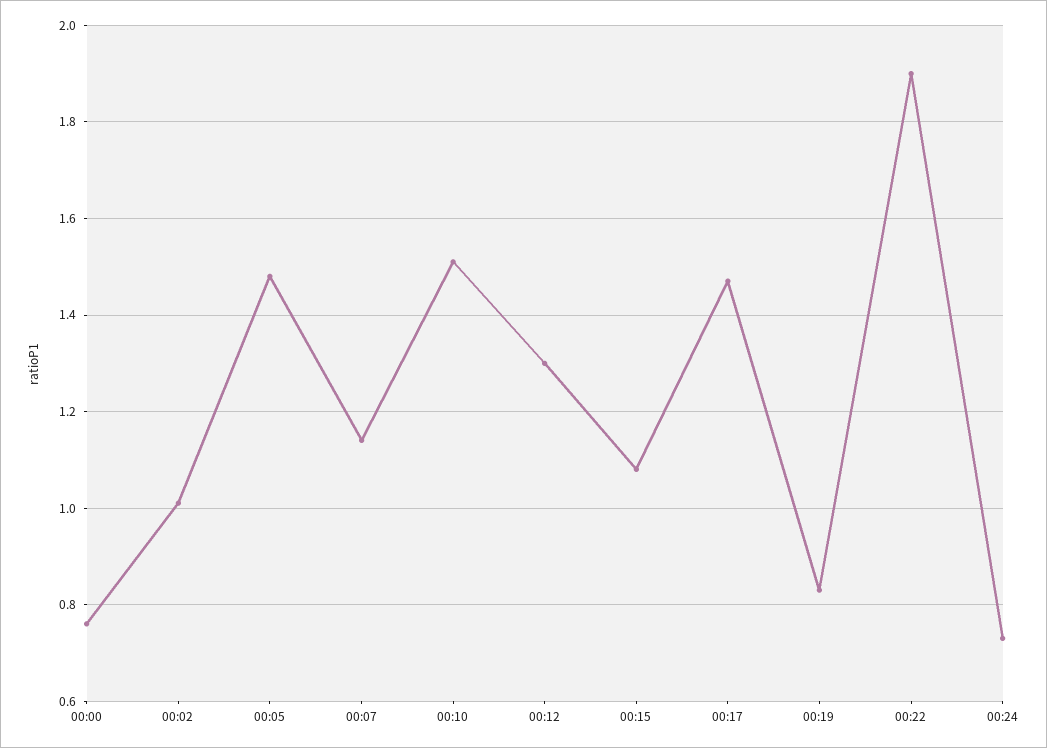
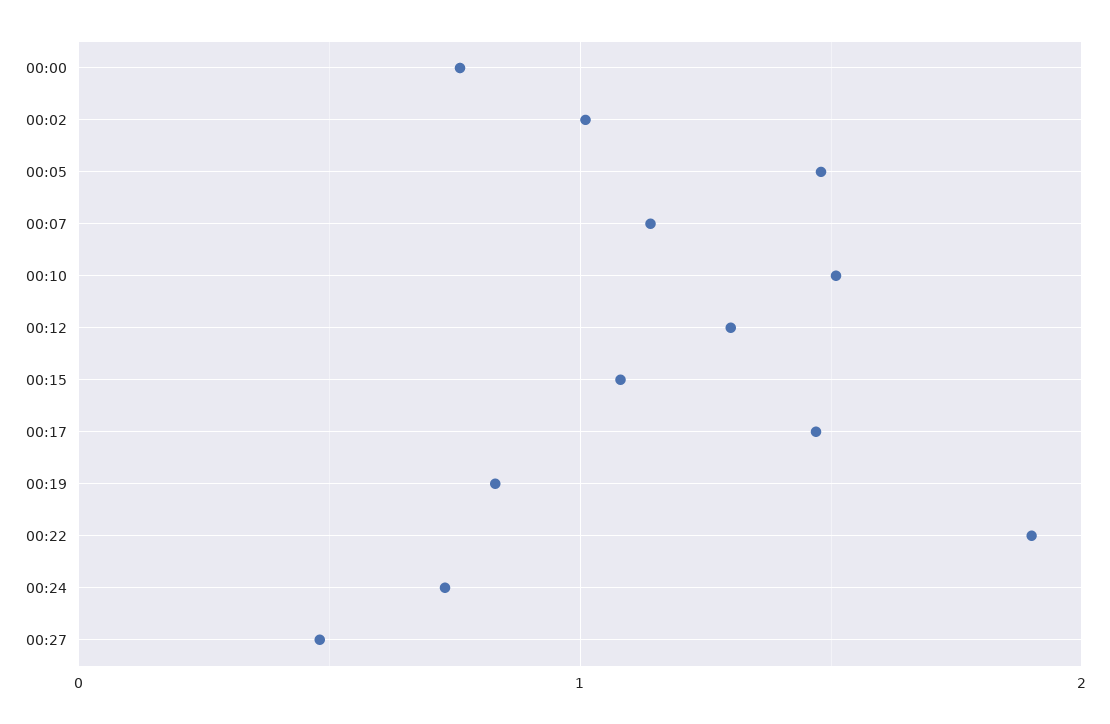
00:27: none -> 0.5

